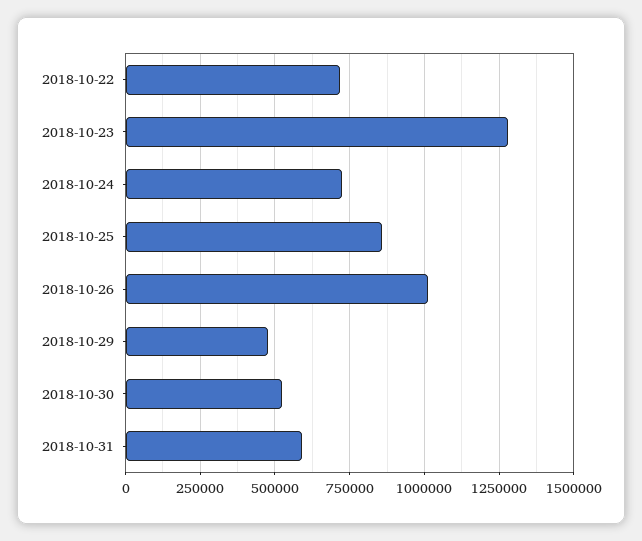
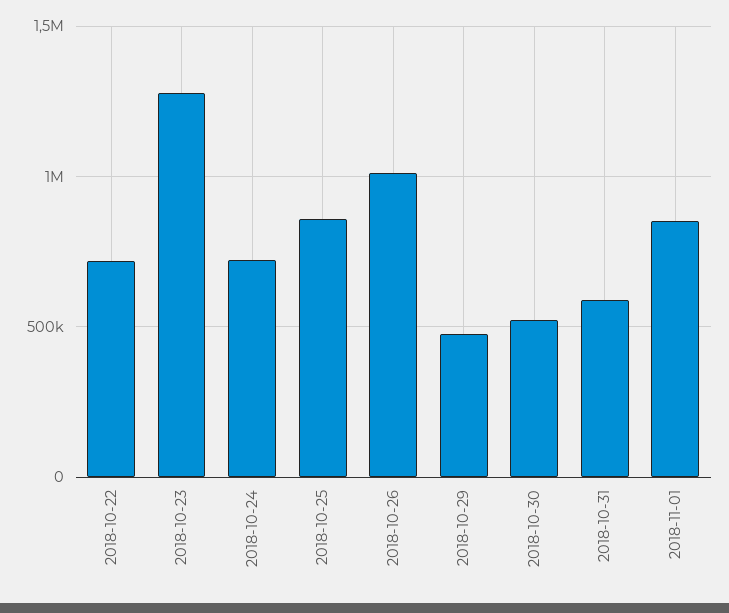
2018-11-01: none -> 850000

